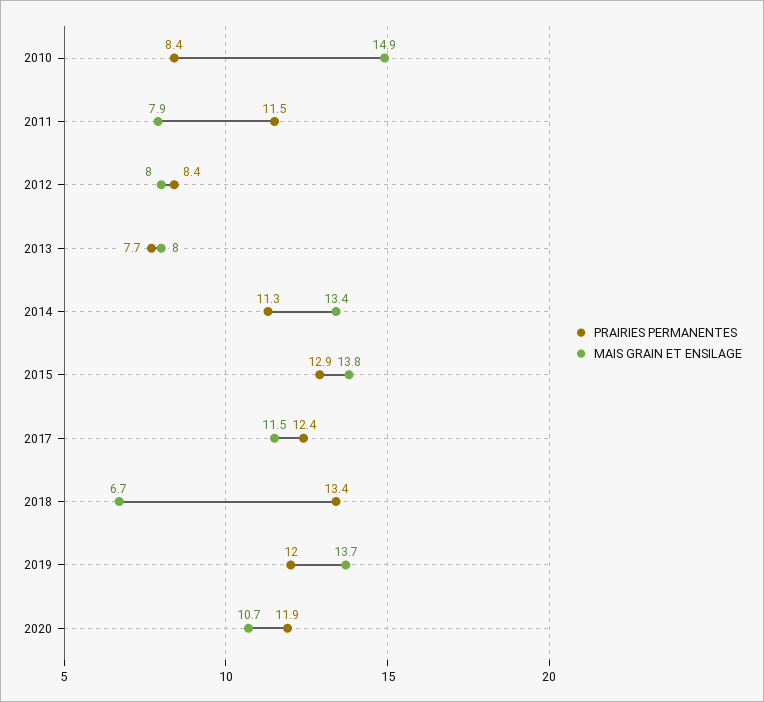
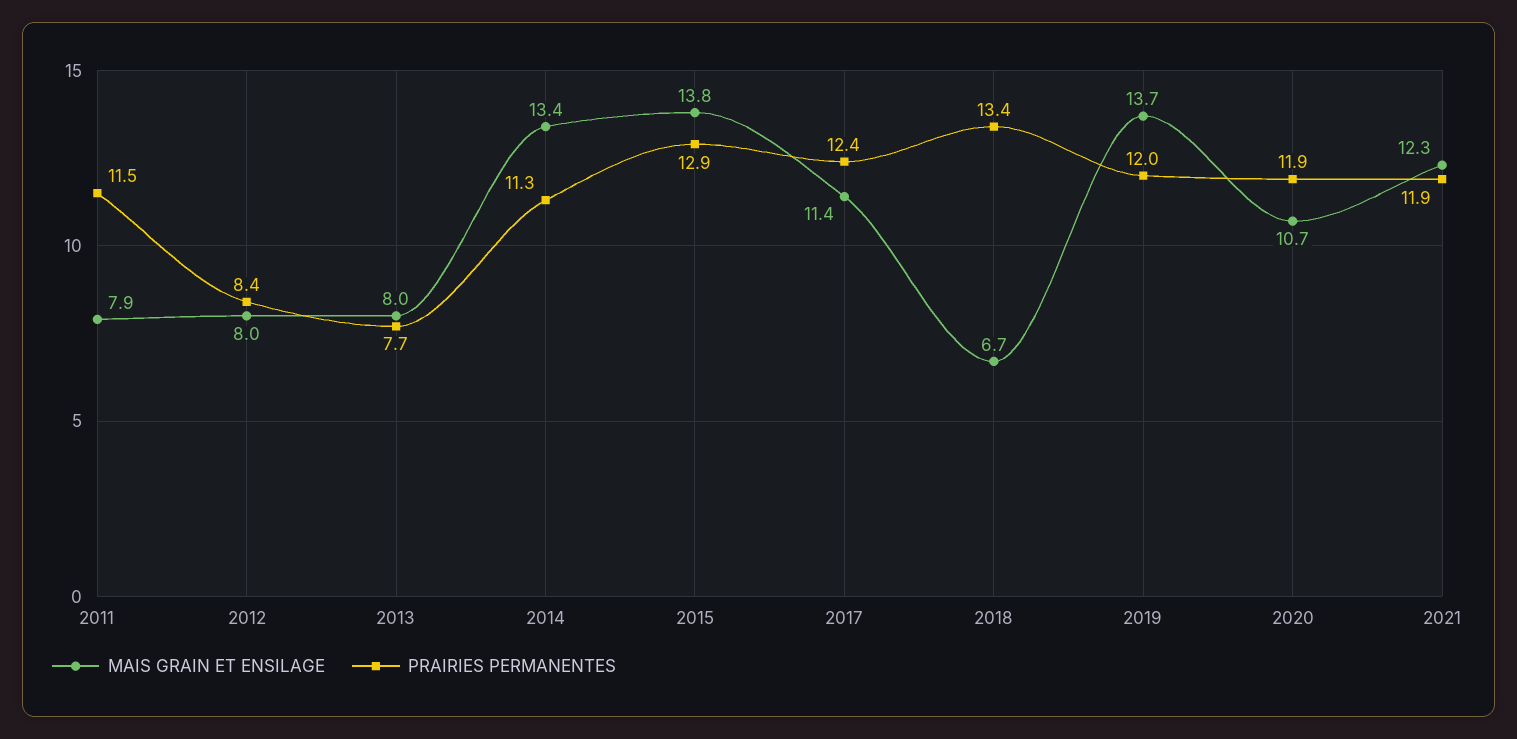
PRAIRIES PERMANENTES, 2010: 8.4 -> none
MAIS GRAIN ET ENSILAGE, 2010: 14.9 -> none
MAIS GRAIN ET ENSILAGE, 2017: 11.5 -> 11.4
MAIS GRAIN ET ENSILAGE, 2021: none -> 12.3
PRAIRIES PERMANENTES, 2021: none -> 11.9

